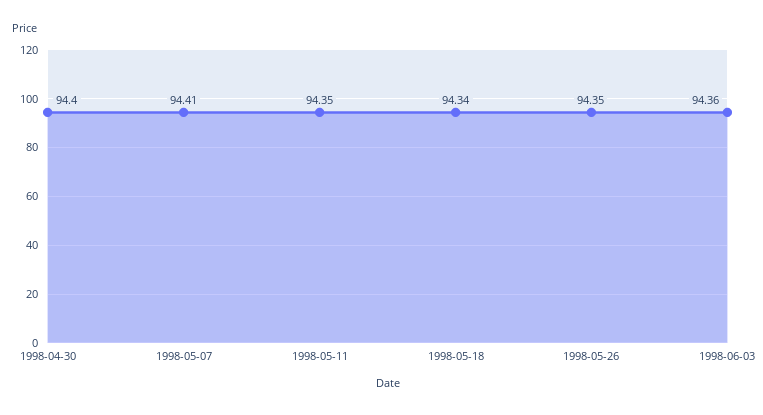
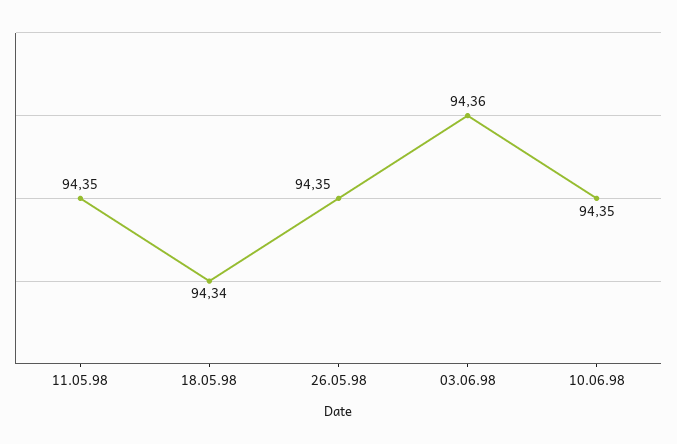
1998-04-30: 94.4 -> none
1998-05-07: 94.41 -> none
10.06.98: none -> 94.35

